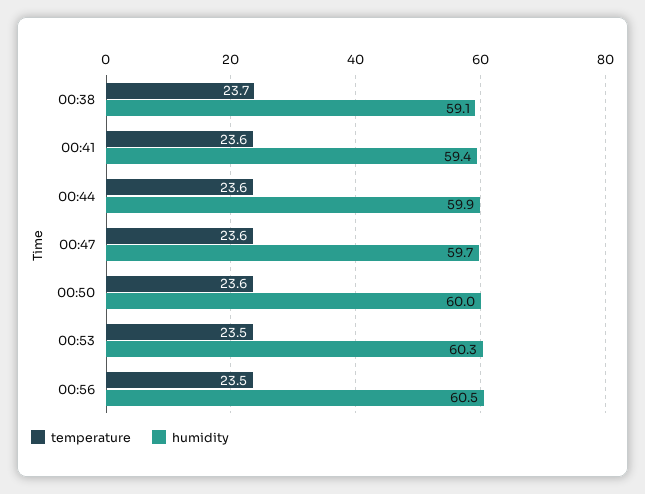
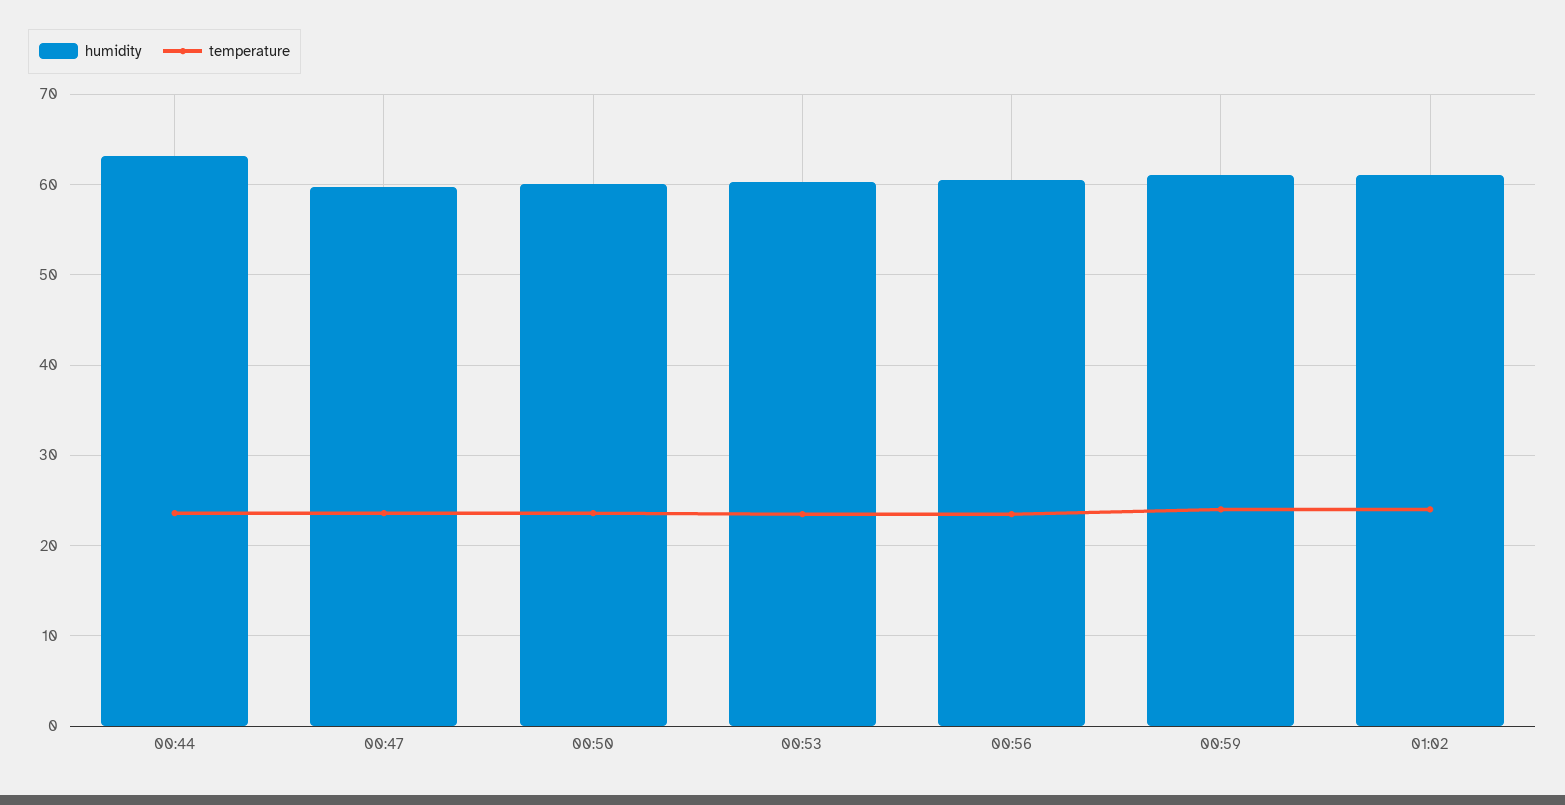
temperature, 00:38: 23.7 -> none
humidity, 00:38: 59.1 -> none
temperature, 00:41: 23.6 -> none
humidity, 00:41: 59.4 -> none
humidity, 00:44: 59.9 -> 63
humidity, 00:59: none -> 61
temperature, 00:59: none -> 24
humidity, 01:02: none -> 61
temperature, 01:02: none -> 24

